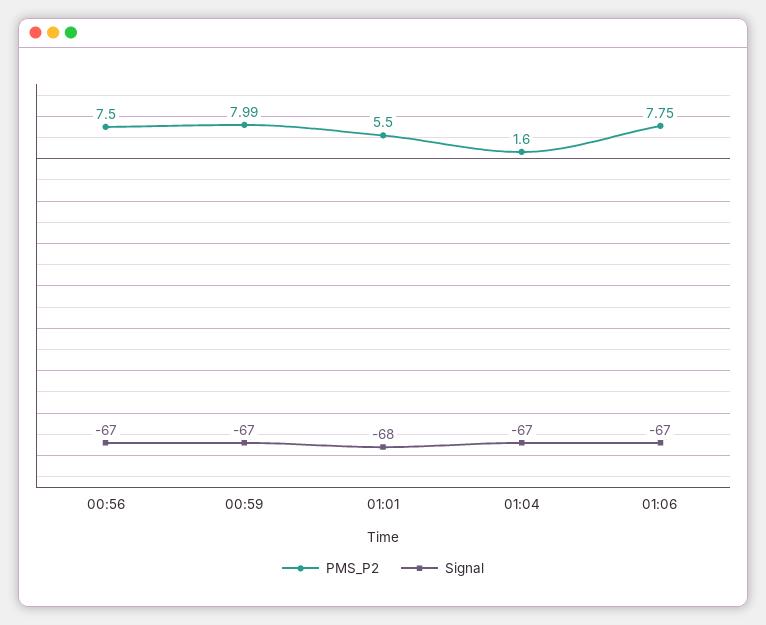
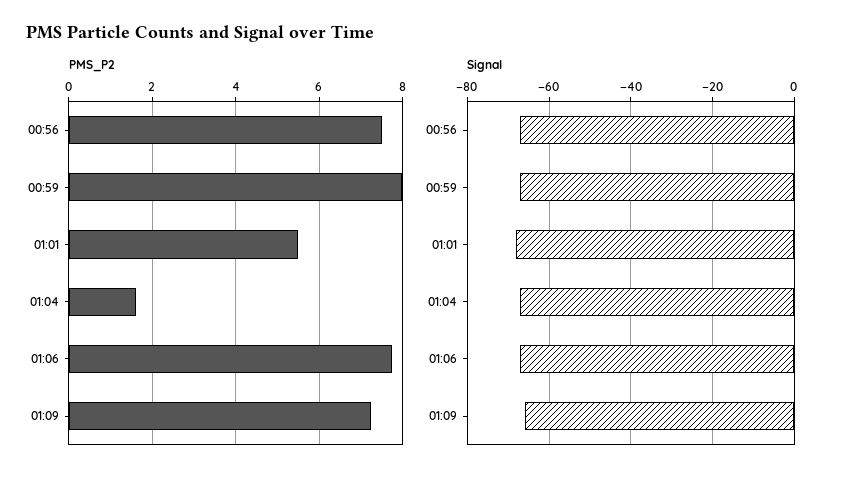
PMS_P2, 01:09: none -> 7.2
Signal, 01:09: none -> -65

